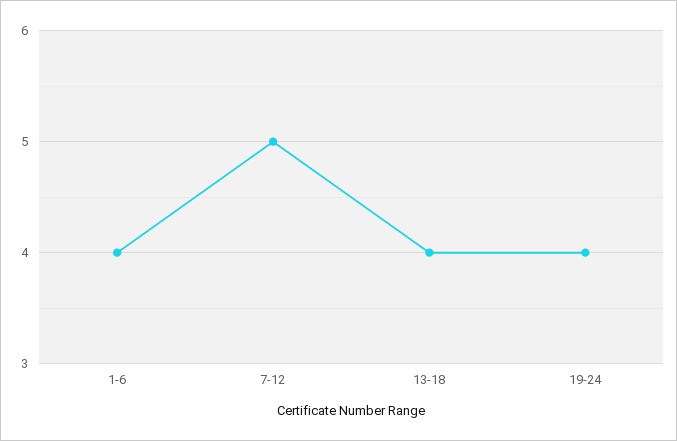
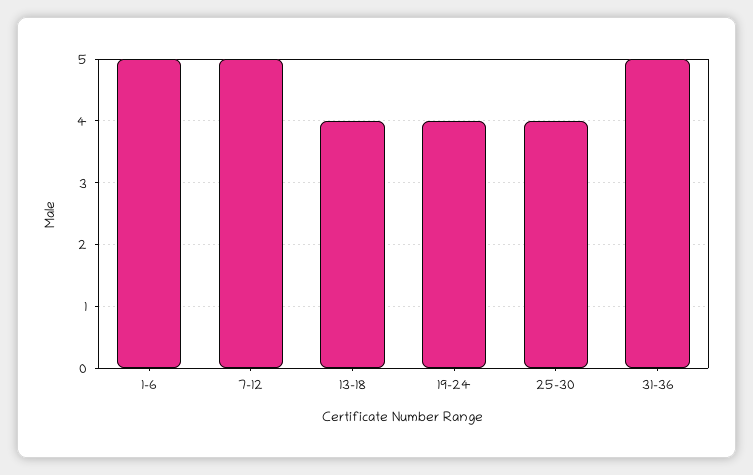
1-6: 4 -> 5
25-30: none -> 4
31-36: none -> 5

